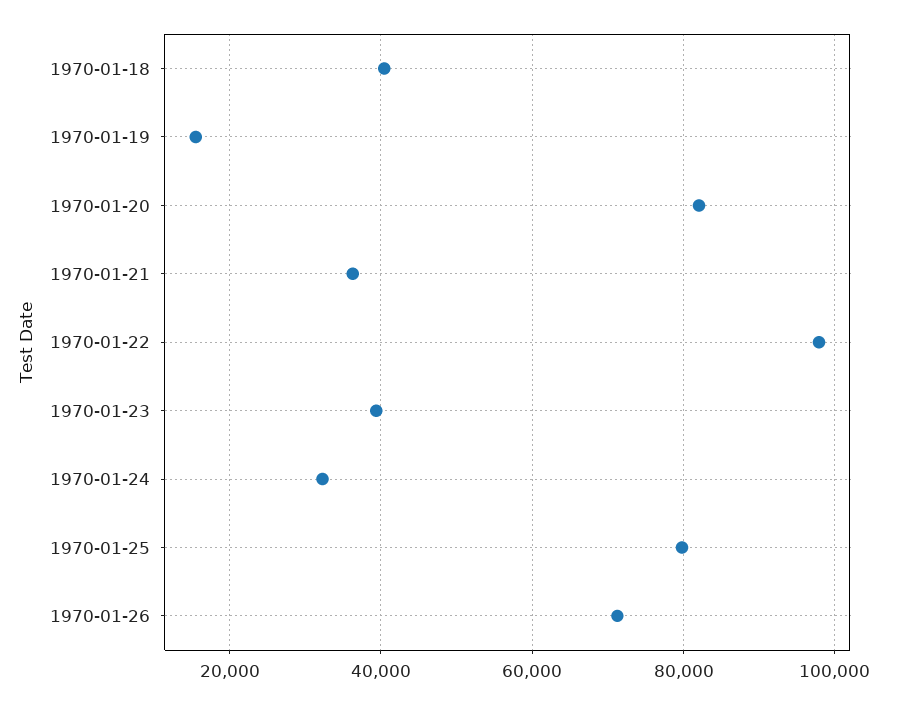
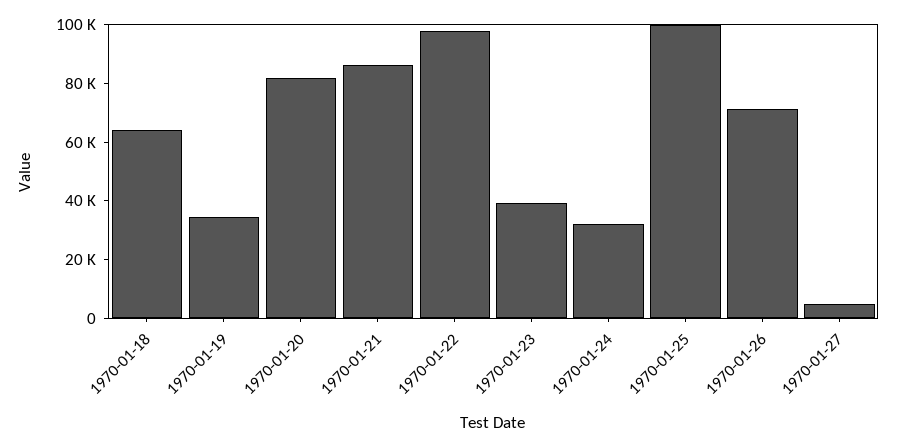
1970-01-18: 40000 -> 65000
1970-01-19: 16000 -> 35000
1970-01-21: 36000 -> 85000
1970-01-25: 80000 -> 100000
1970-01-27: none -> 5000

